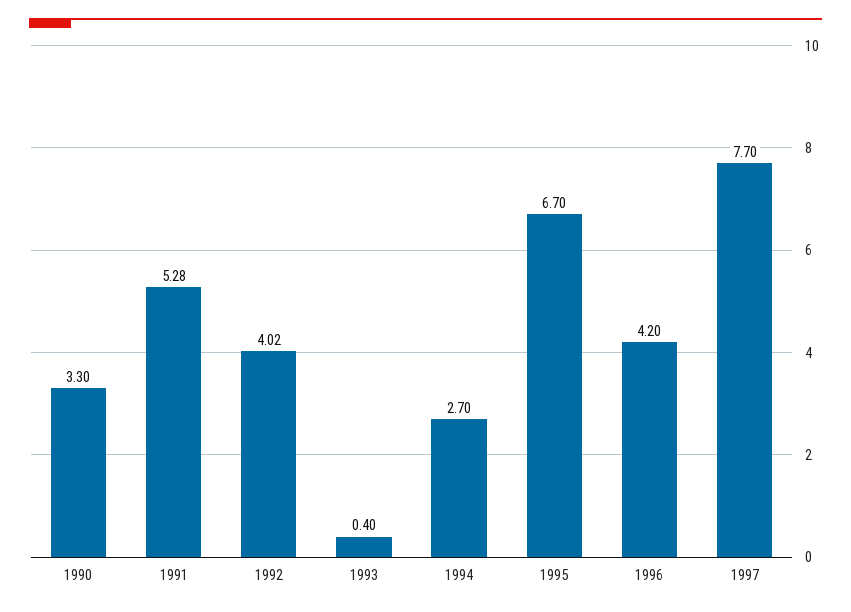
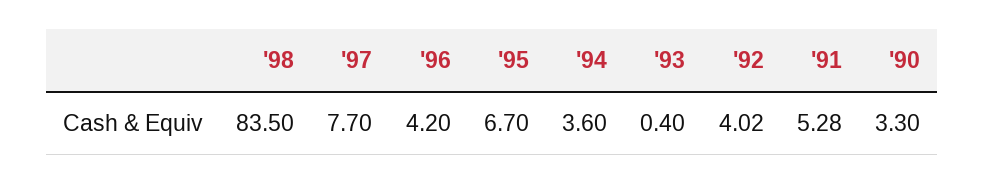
1994: 2.7 -> 3.6
'98: none -> 83.5

